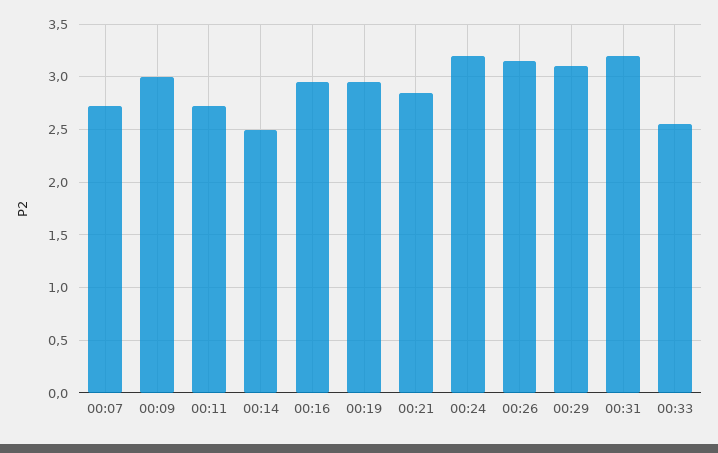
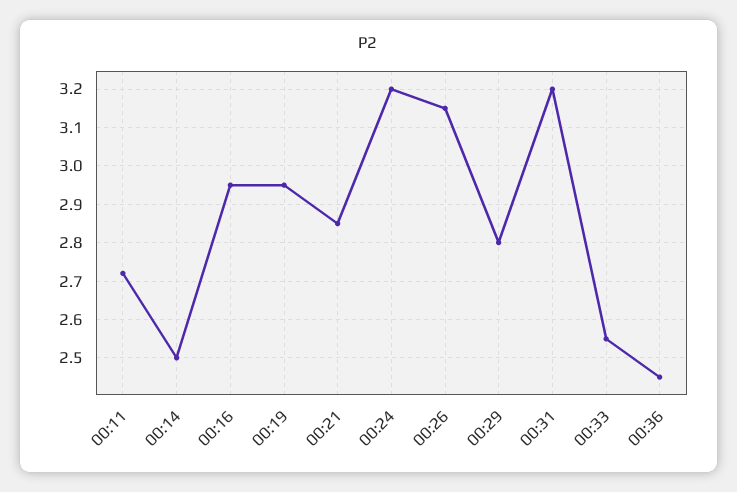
00:07: 2.7 -> none
00:09: 3 -> none
00:29: 3.1 -> 2.8
00:36: none -> 2.45

